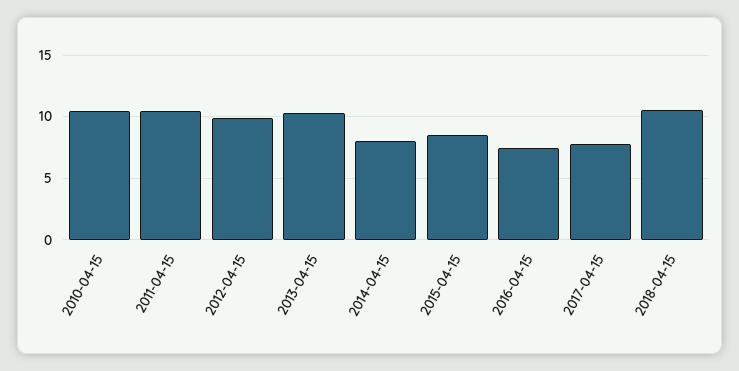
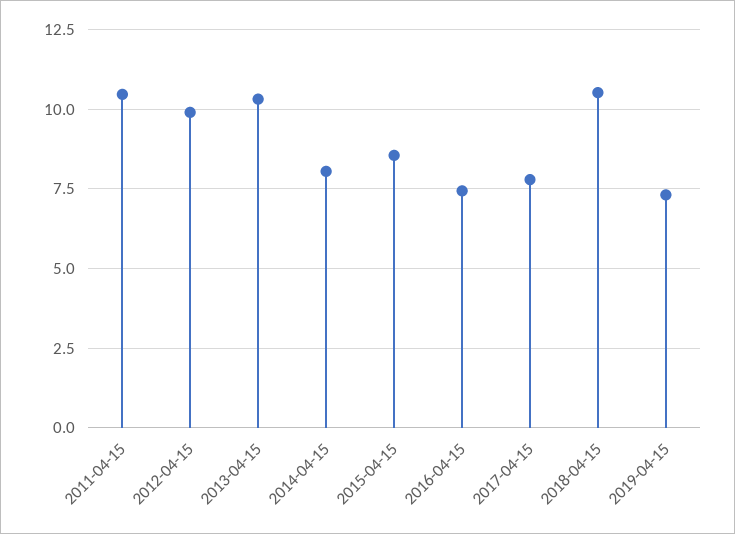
2010-04-15: 10.5 -> none
2019-04-15: none -> 7.25

